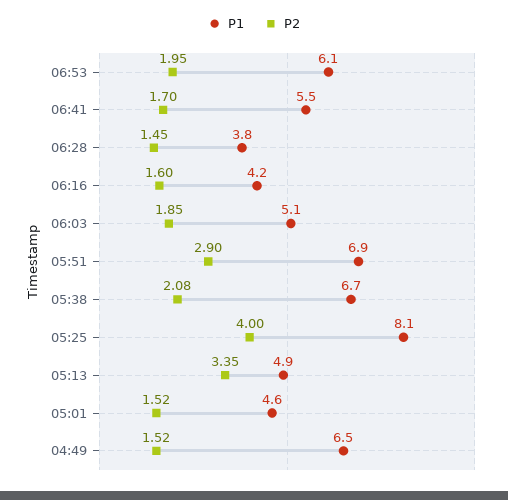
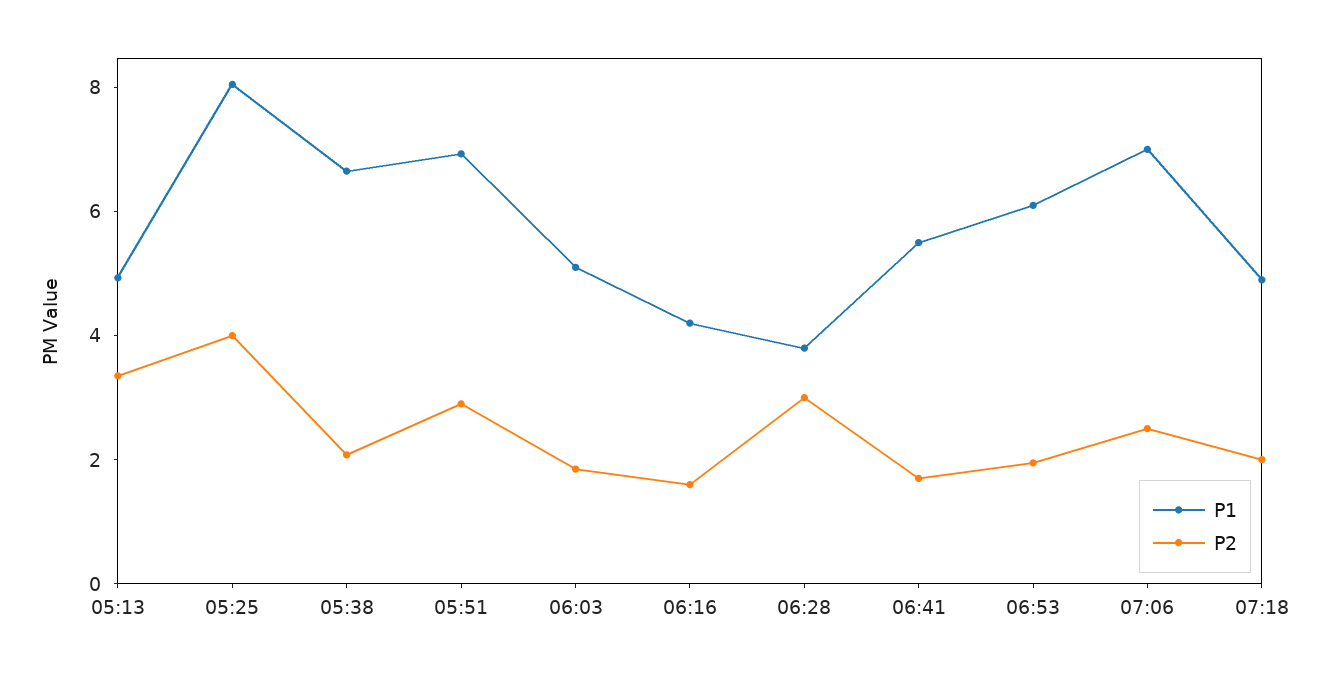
P2, 06:28: 1.45 -> 3
P1, 05:01: 4.6 -> none
P2, 05:01: 1.52 -> none
P1, 04:49: 6.5 -> none
P2, 04:49: 1.52 -> none
P1, 07:06: none -> 7
P2, 07:06: none -> 2.5
P1, 07:18: none -> 5
P2, 07:18: none -> 2

